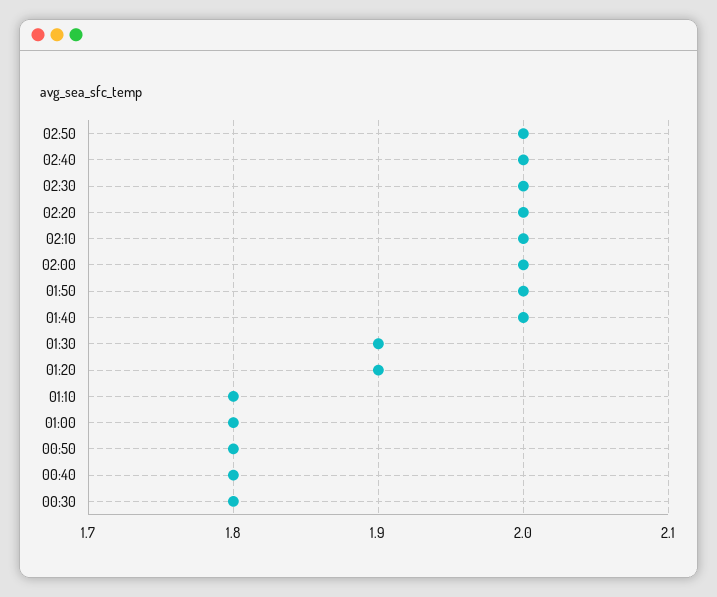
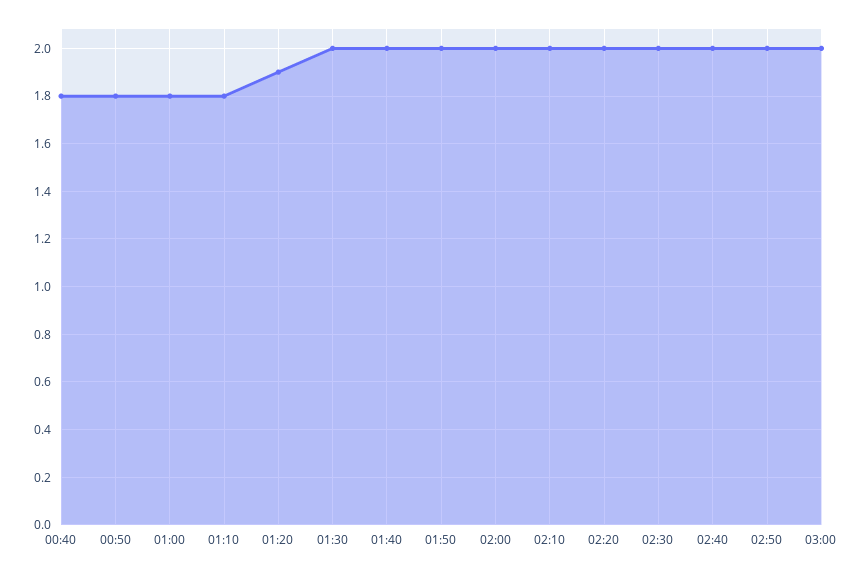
01:30: 1.9 -> 2
00:30: 1.8 -> none
03:00: none -> 2

